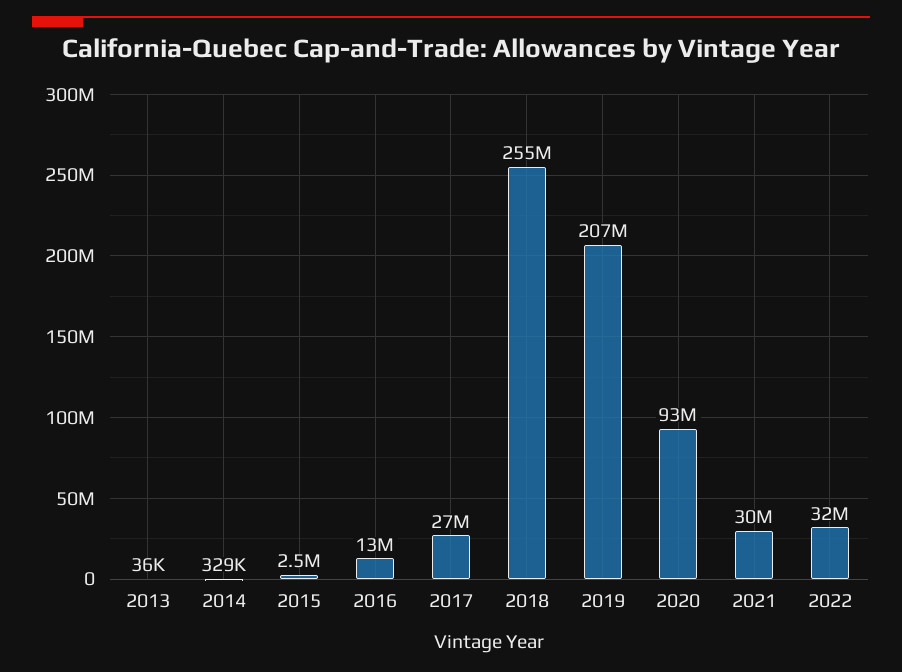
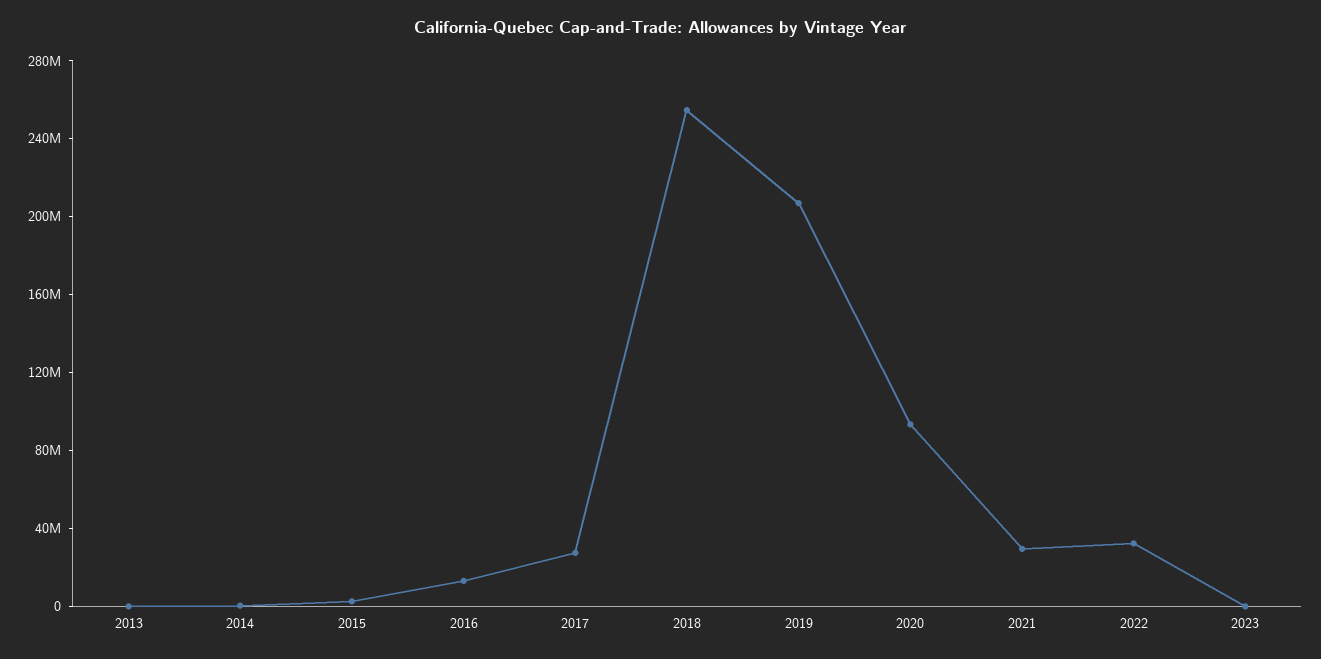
2023: none -> 0

